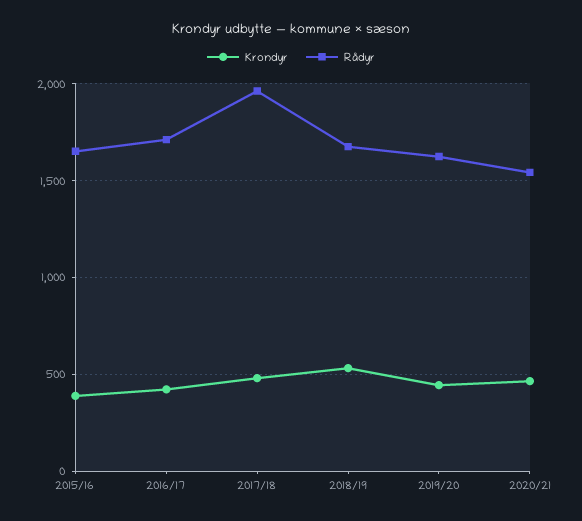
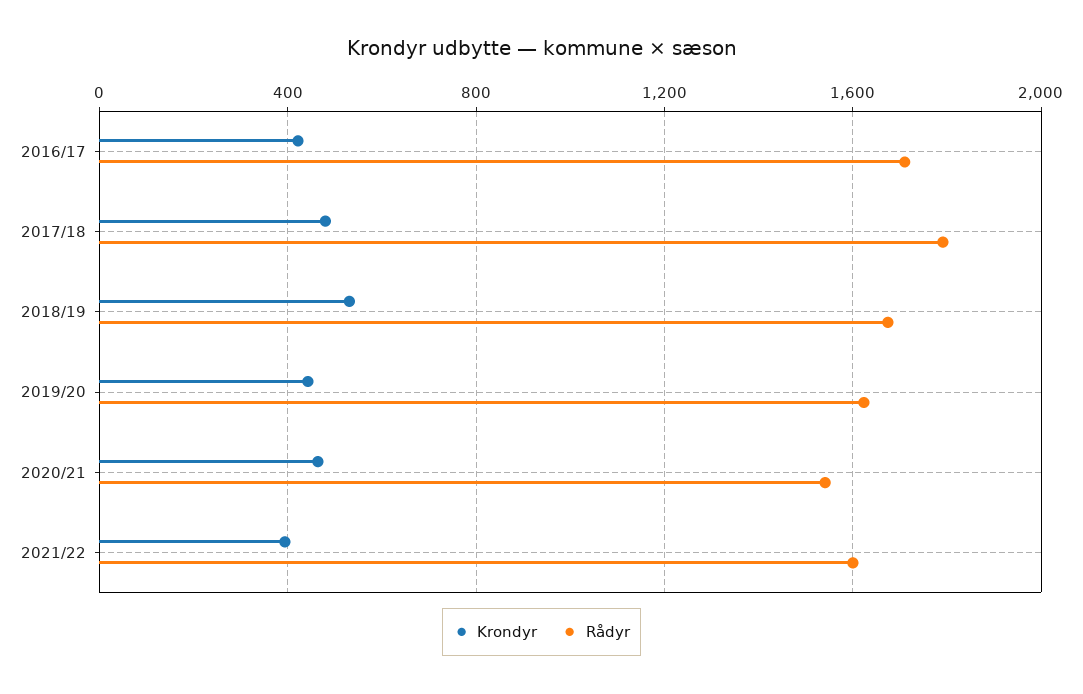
Krondyr, 2015/16: 400 -> none
Rådyr, 2015/16: 1650 -> none
Rådyr, 2017/18: 1950 -> 1800
Krondyr, 2021/22: none -> 400
Rådyr, 2021/22: none -> 1600

